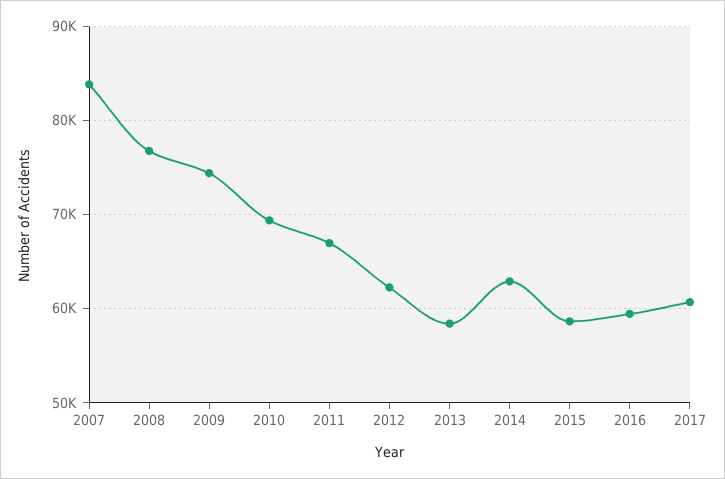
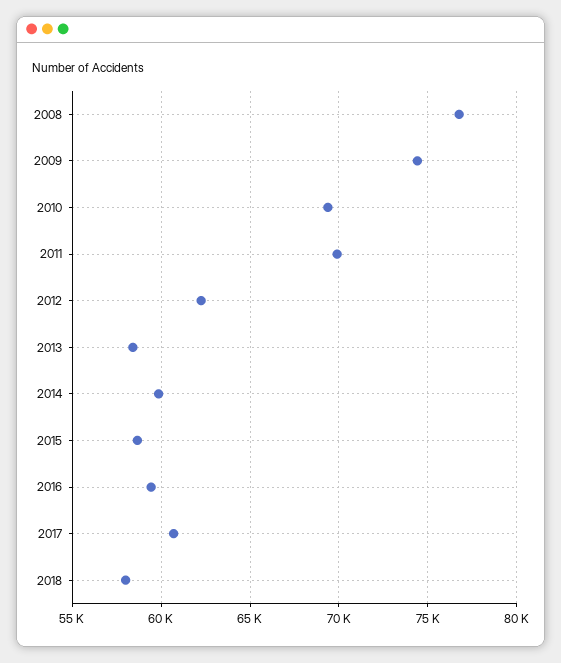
2007: 84000 -> none
2011: 67000 -> 70000
2014: 63000 -> 60000
2018: none -> 58000

